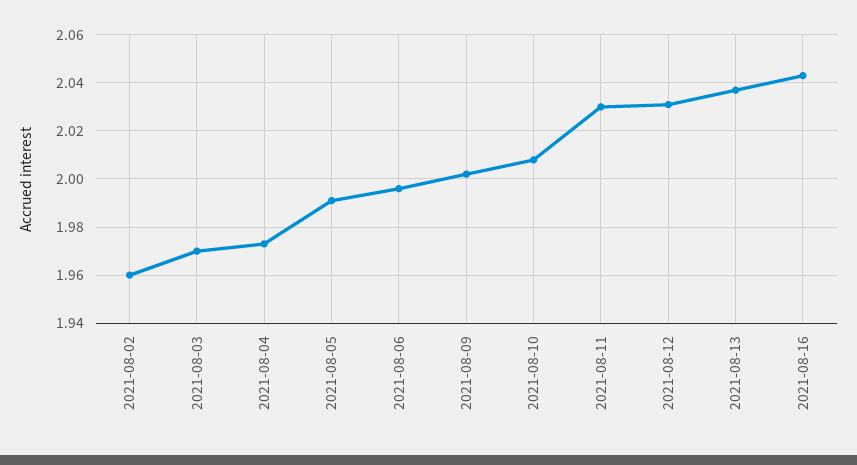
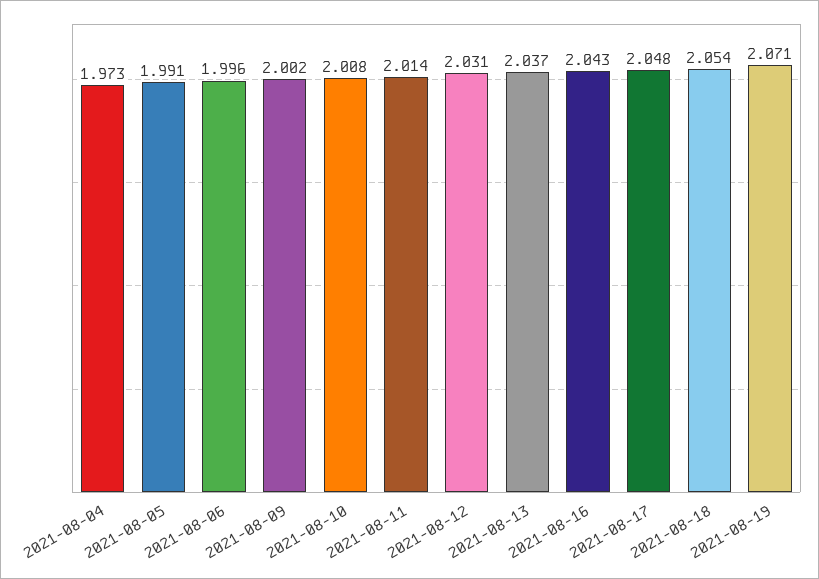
2021-08-02: 1.96 -> none
2021-08-03: 1.97 -> none
2021-08-11: 2.03 -> 2.014
2021-08-17: none -> 2.048
2021-08-18: none -> 2.054
2021-08-19: none -> 2.071

